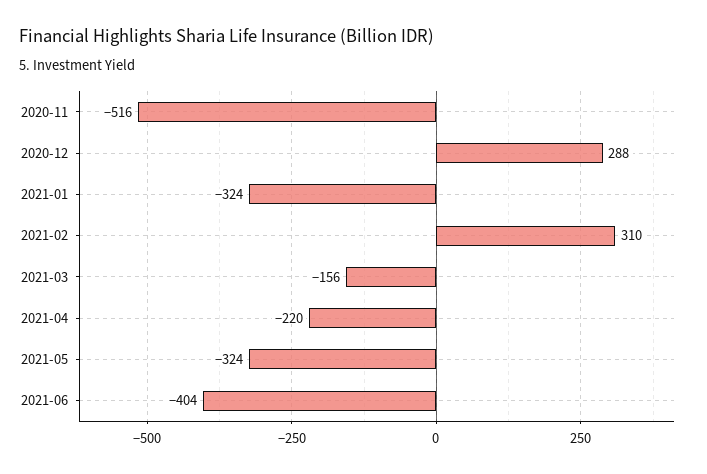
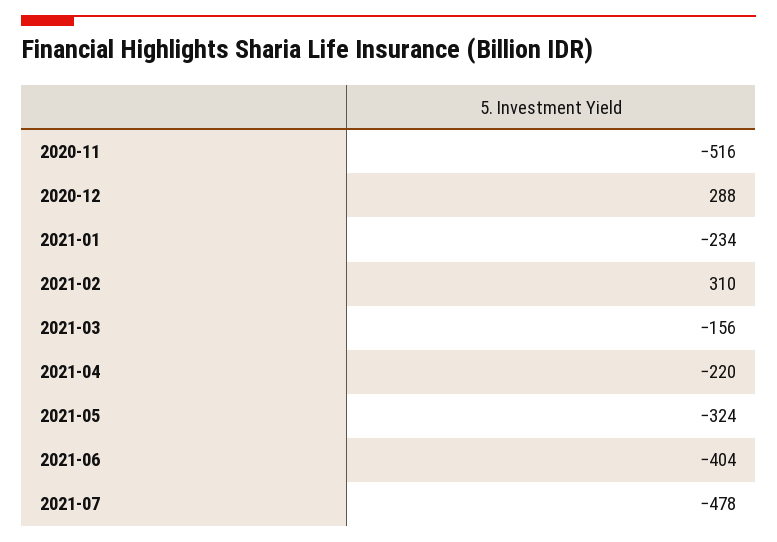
2021-01: -324 -> -234
2021-07: none -> -478

